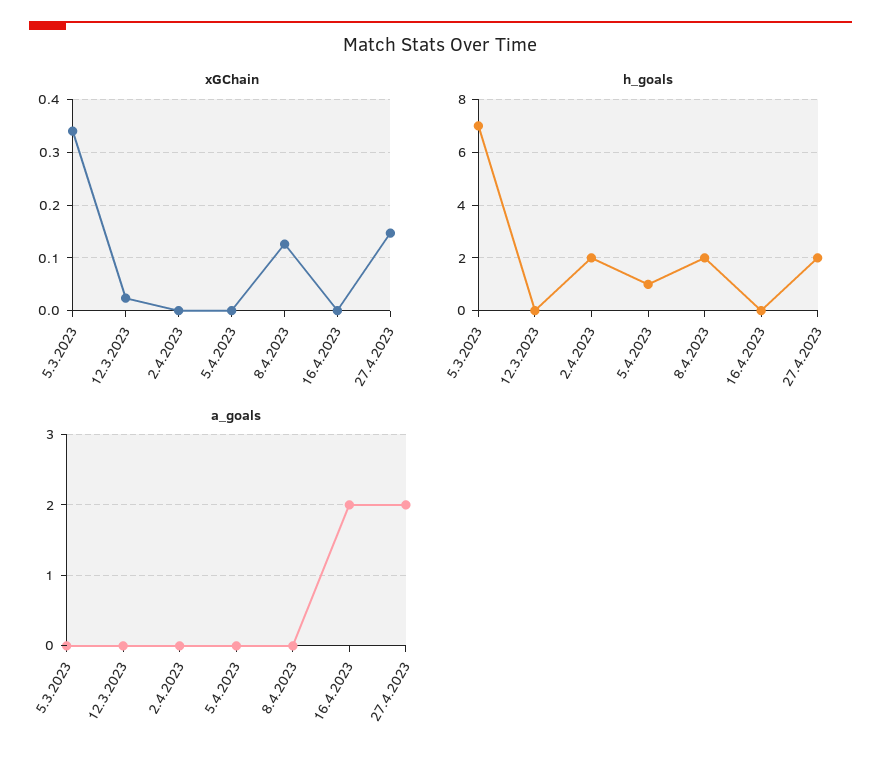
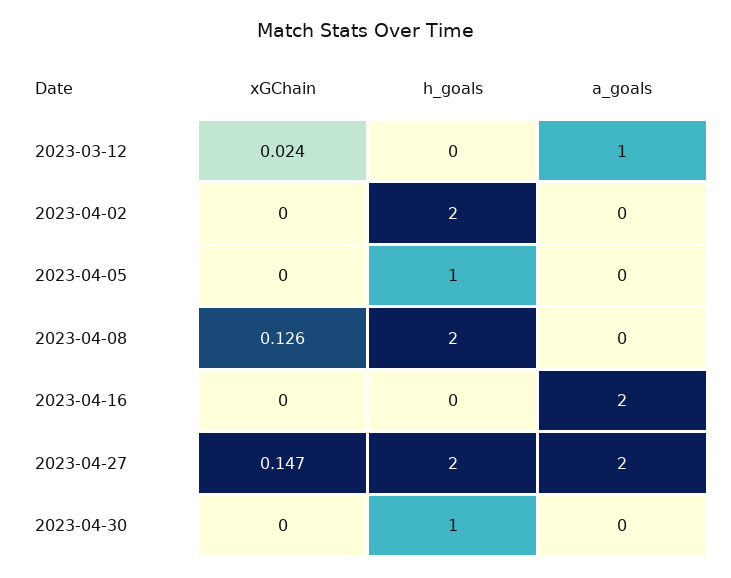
xGChain, 5.3.2023: 0.34 -> none
h_goals, 5.3.2023: 7 -> none
a_goals, 5.3.2023: 0 -> none
a_goals, 12.3.2023: 0 -> 1
xGChain, 2023-04-30: none -> 0
h_goals, 2023-04-30: none -> 1
a_goals, 2023-04-30: none -> 0

